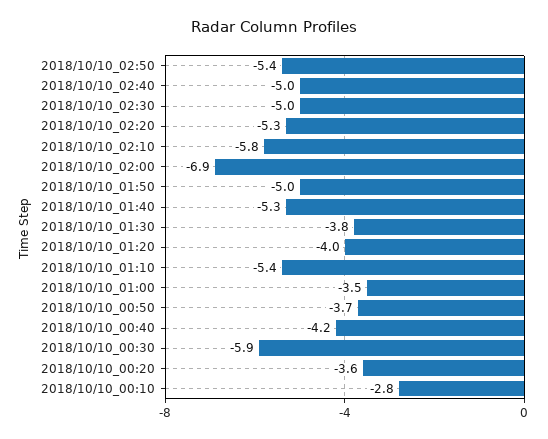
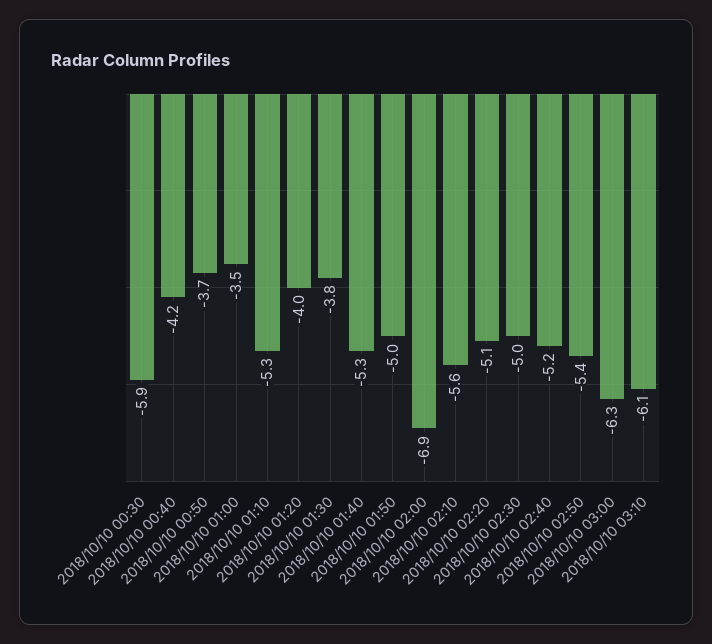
2018/10/10_02:40: -5 -> -5.2
2018/10/10_02:20: -5.3 -> -5.1
2018/10/10_02:10: -5.8 -> -5.6
2018/10/10_01:10: -5.4 -> -5.3
2018/10/10_00:20: -3.6 -> none
2018/10/10_00:10: -2.8 -> none
2018/10/10 03:00: none -> -6.3
2018/10/10 03:10: none -> -6.1

